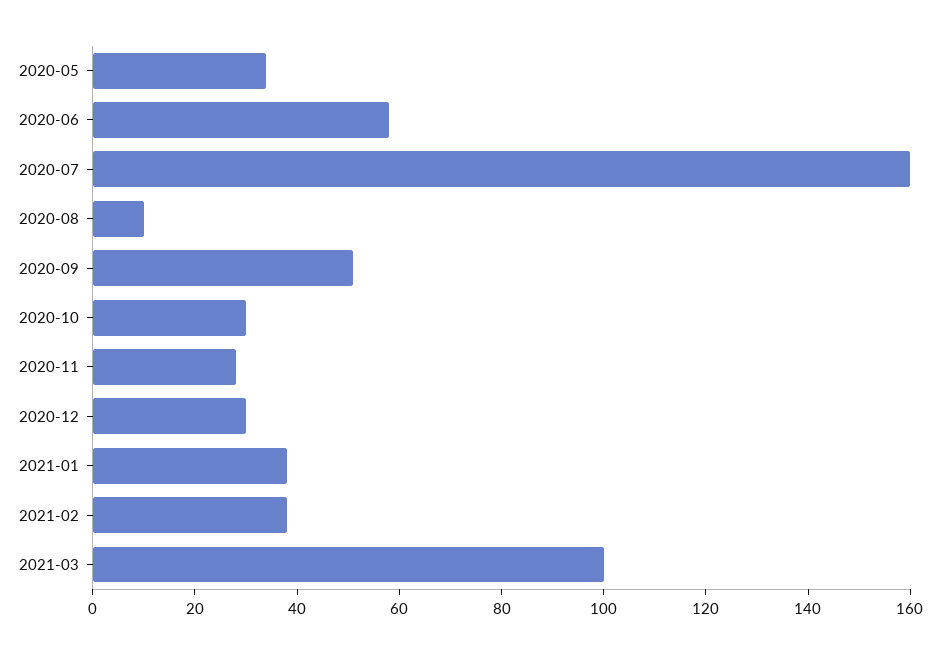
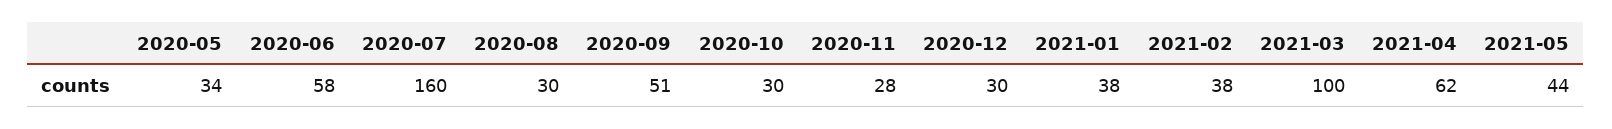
2020-08: 10 -> 30
2021-04: none -> 62
2021-05: none -> 44

